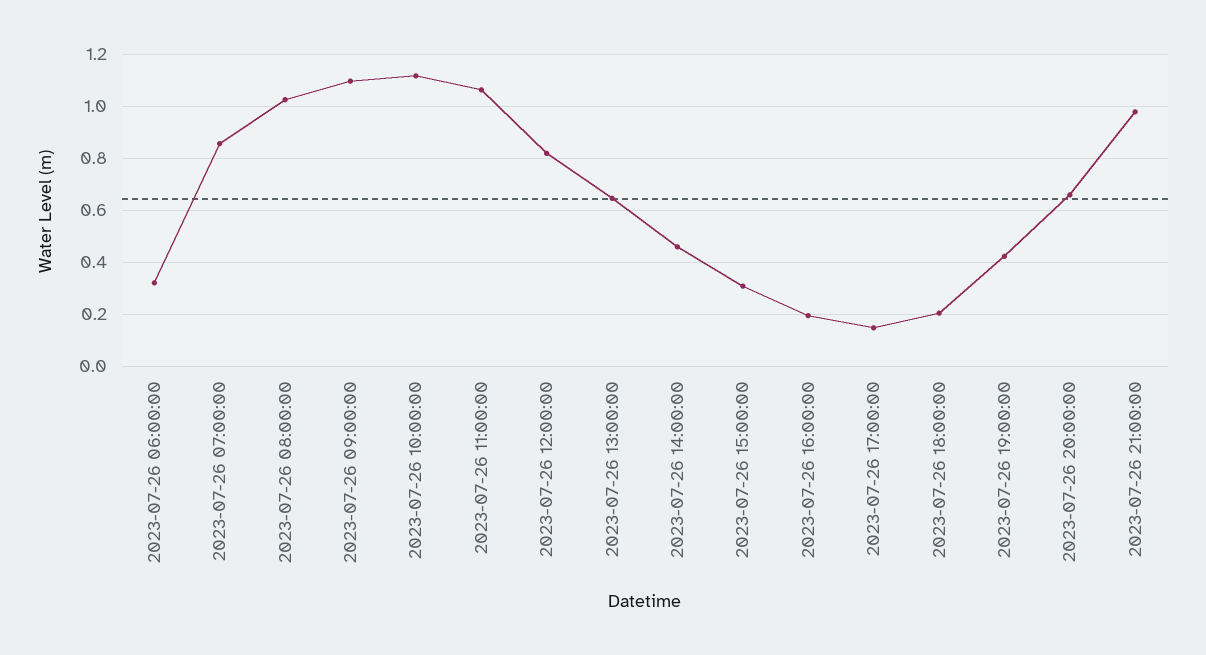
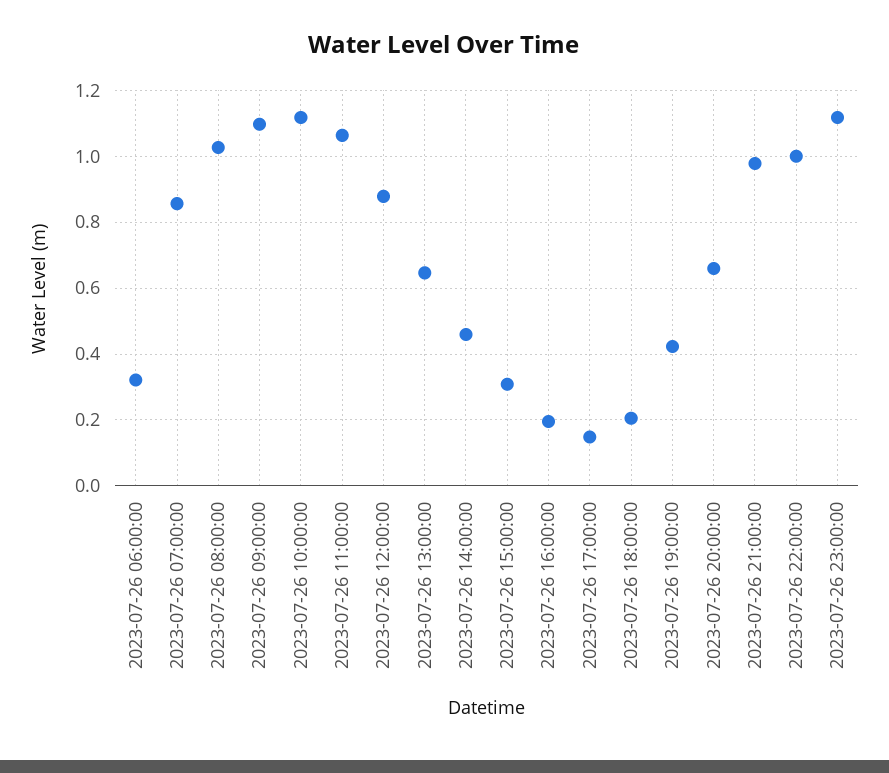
2023-07-26 12:00:00: 0.825 -> 0.88
2023-07-26 22:00:00: none -> 1
2023-07-26 23:00:00: none -> 1.12

